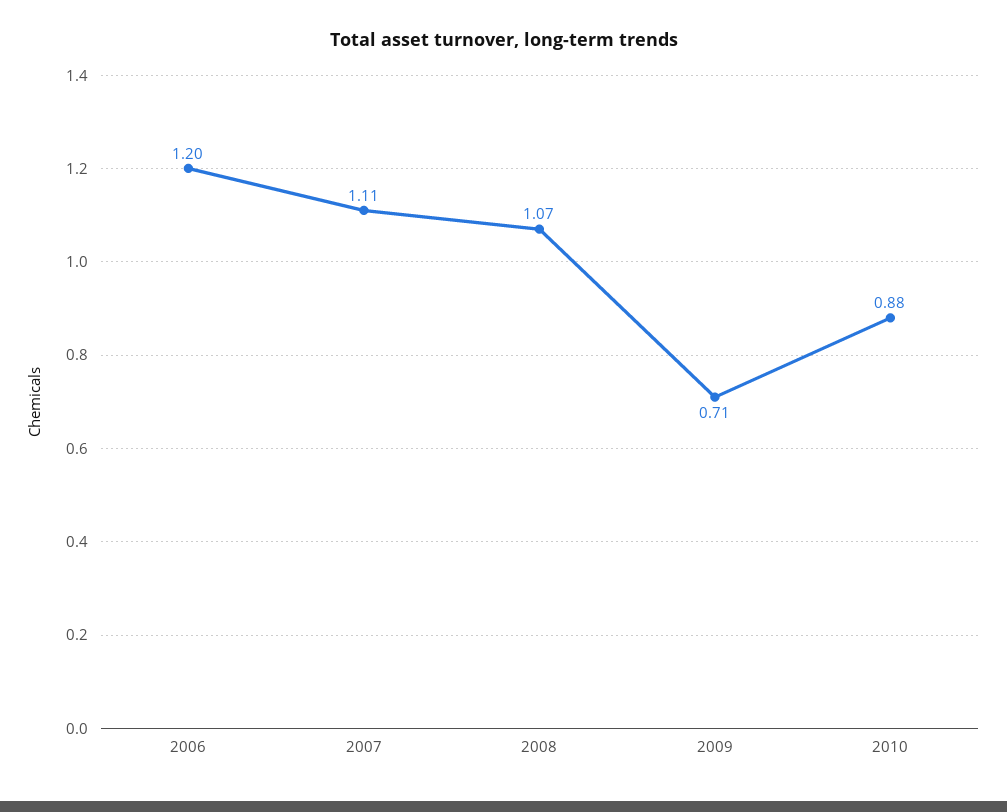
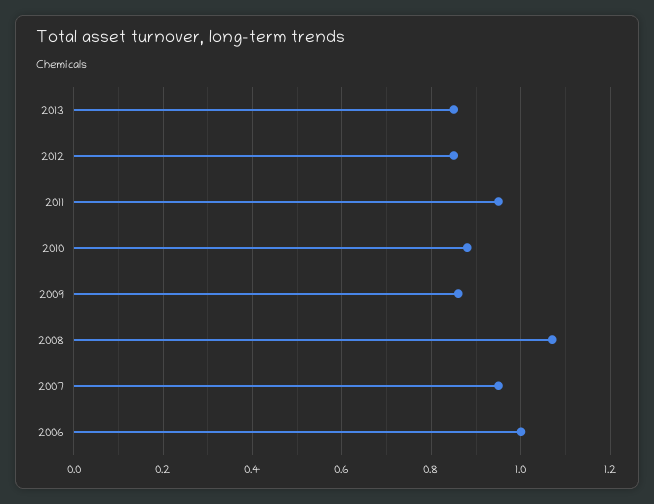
2006: 1.2 -> 1
2007: 1.11 -> 0.95
2009: 0.71 -> 0.85
2013: none -> 0.85
2012: none -> 0.85
2011: none -> 0.95

